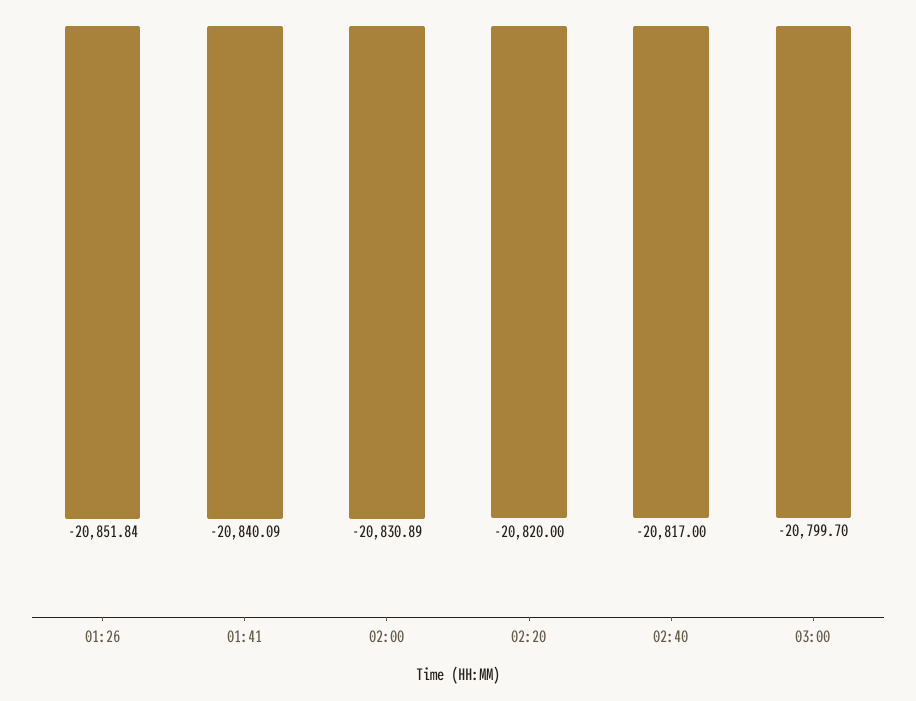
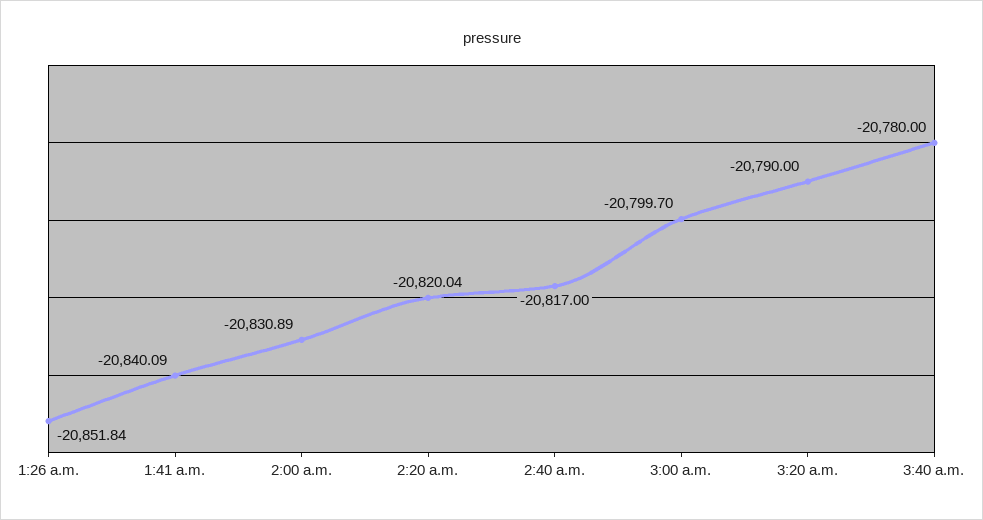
02:20: -20820 -> -20820.04
3:20 a.m.: none -> -20790
3:40 a.m.: none -> -20780

